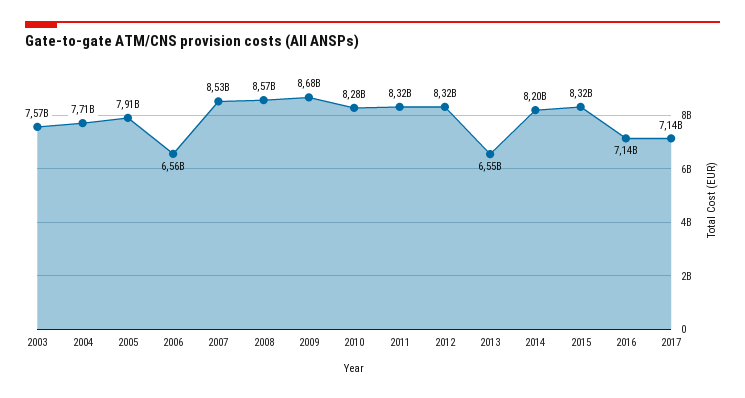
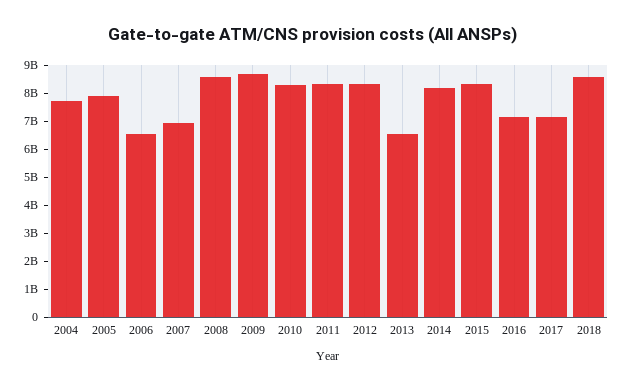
2003: 7570000000 -> none
2007: 8530000000 -> 7000000000
2018: none -> 8500000000

